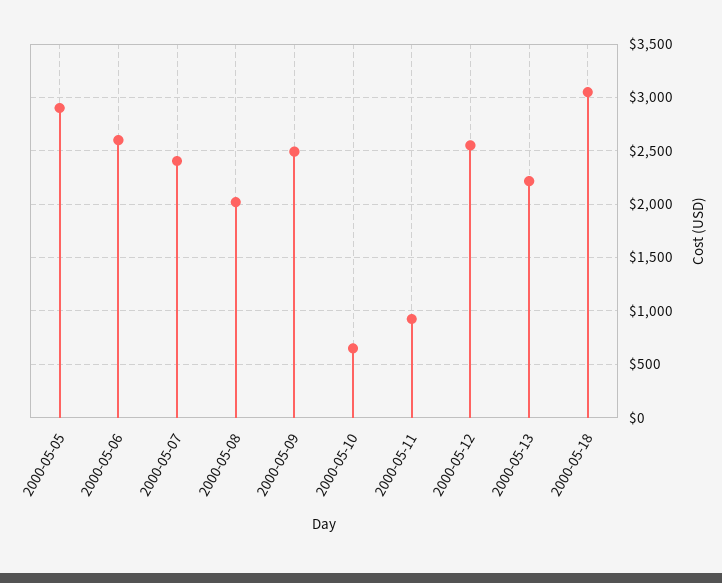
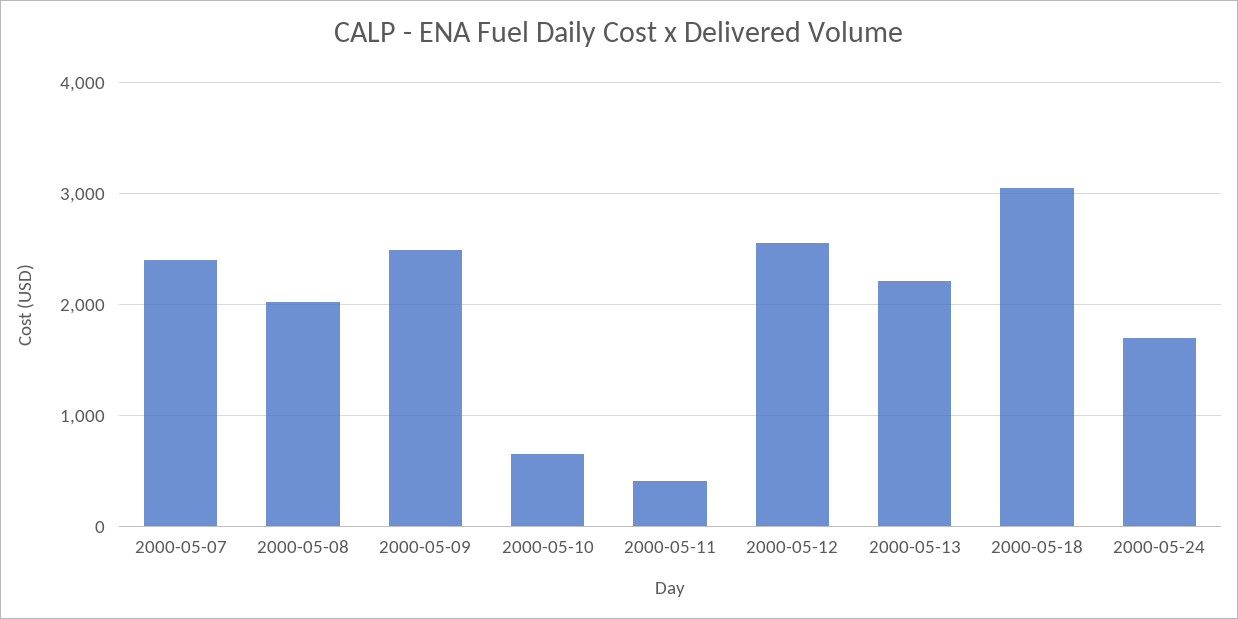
2000-05-05: 2900 -> none
2000-05-06: 2600 -> none
2000-05-11: 900 -> 400
2000-05-24: none -> 1700

